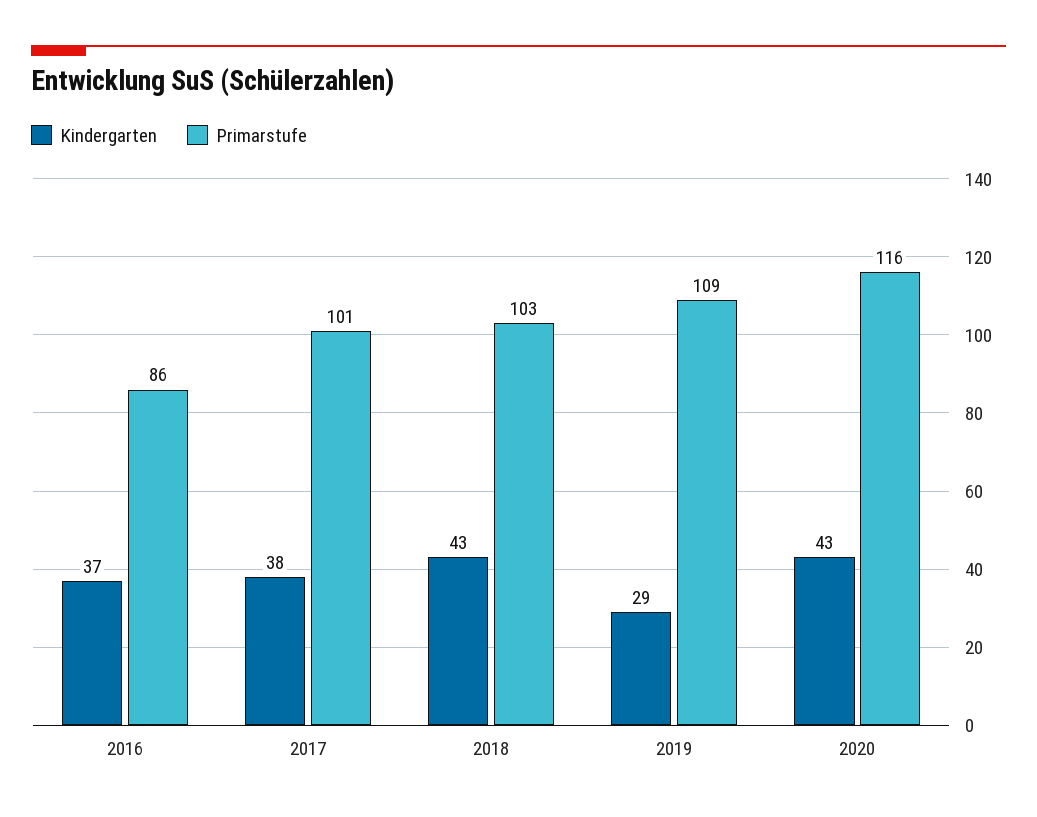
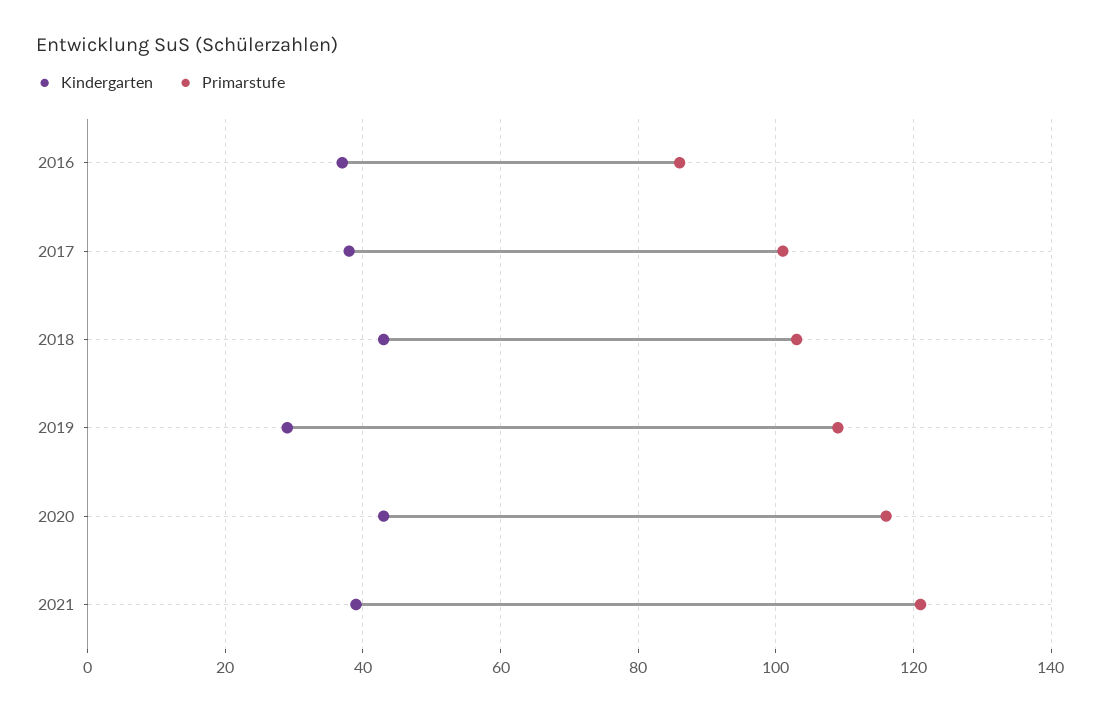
Kindergarten, 2021: none -> 40
Primarstufe, 2021: none -> 120

